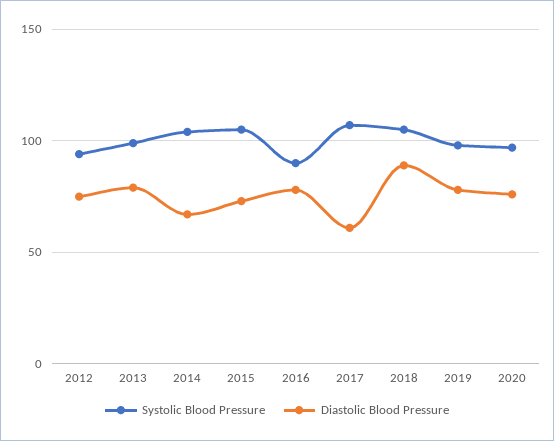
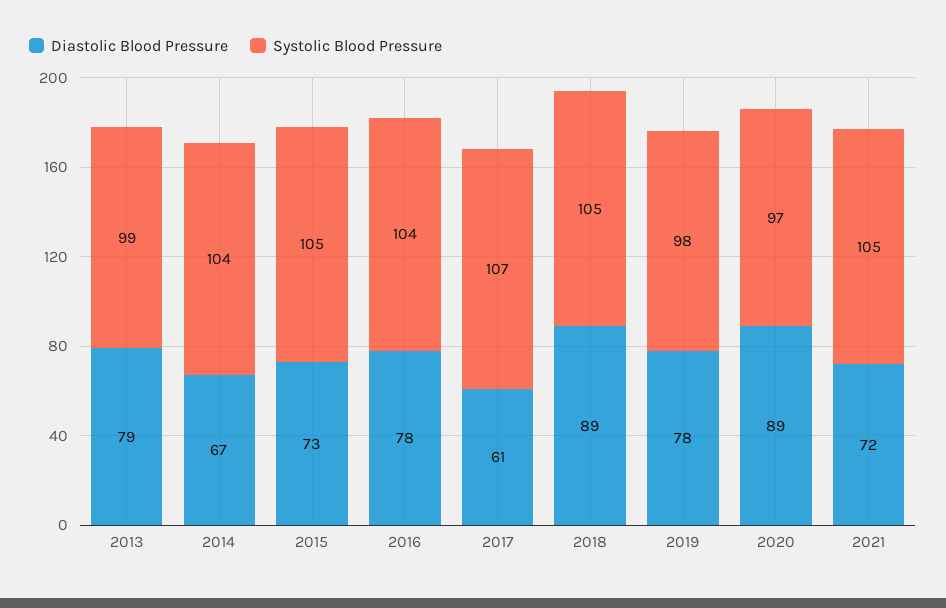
Systolic Blood Pressure, 2012: 95 -> none
Diastolic Blood Pressure, 2012: 75 -> none
Systolic Blood Pressure, 2016: 90 -> 104
Diastolic Blood Pressure, 2020: 75 -> 89
Diastolic Blood Pressure, 2021: none -> 72
Systolic Blood Pressure, 2021: none -> 105

